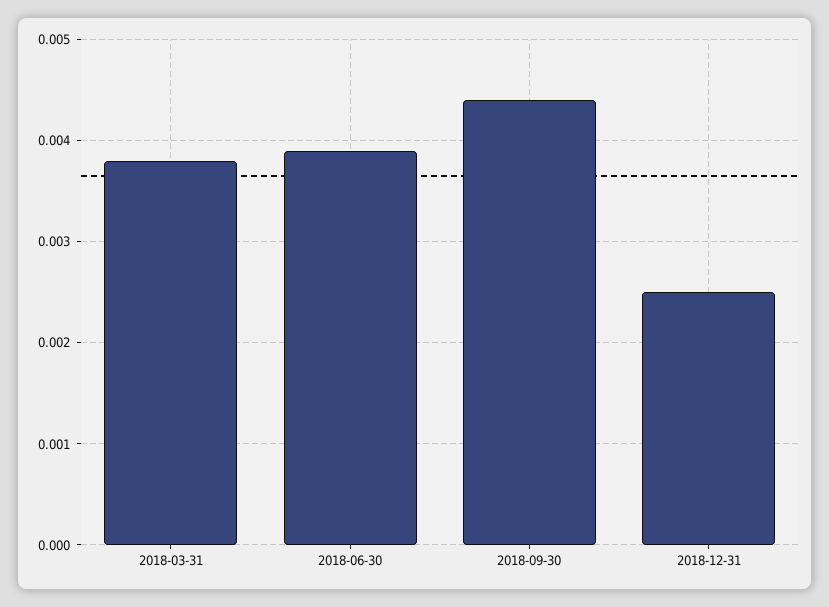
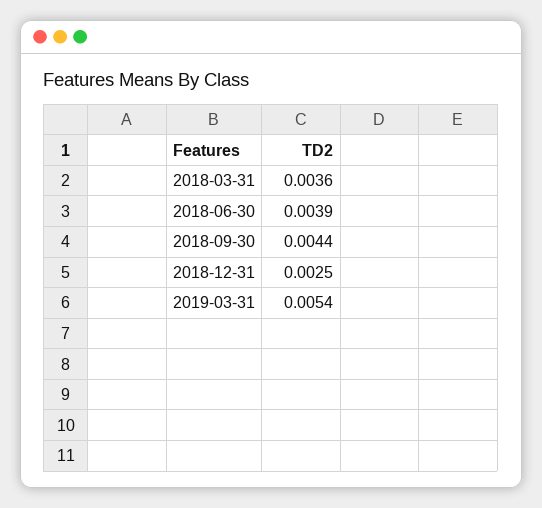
2018-03-31: 0.0038 -> 0.0036
2019-03-31: none -> 0.0054

